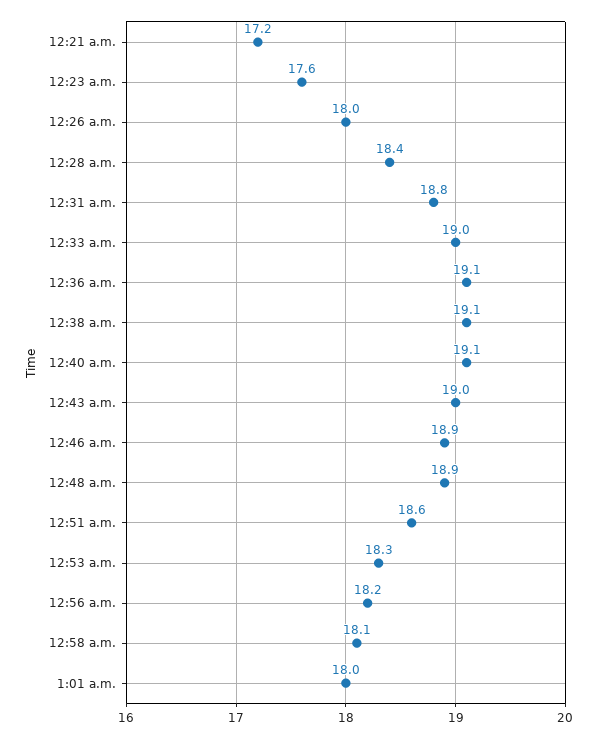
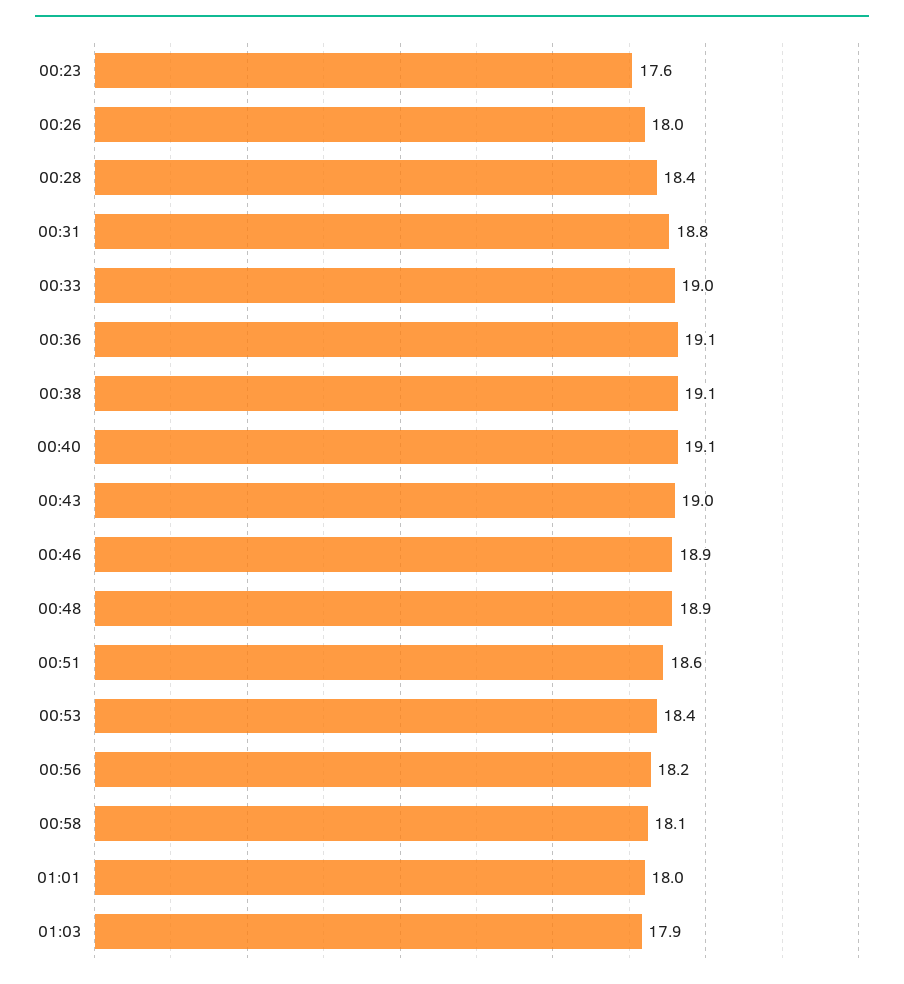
12:21 a.m.: 17.2 -> none
12:53 a.m.: 18.3 -> 18.4
01:03: none -> 17.9

